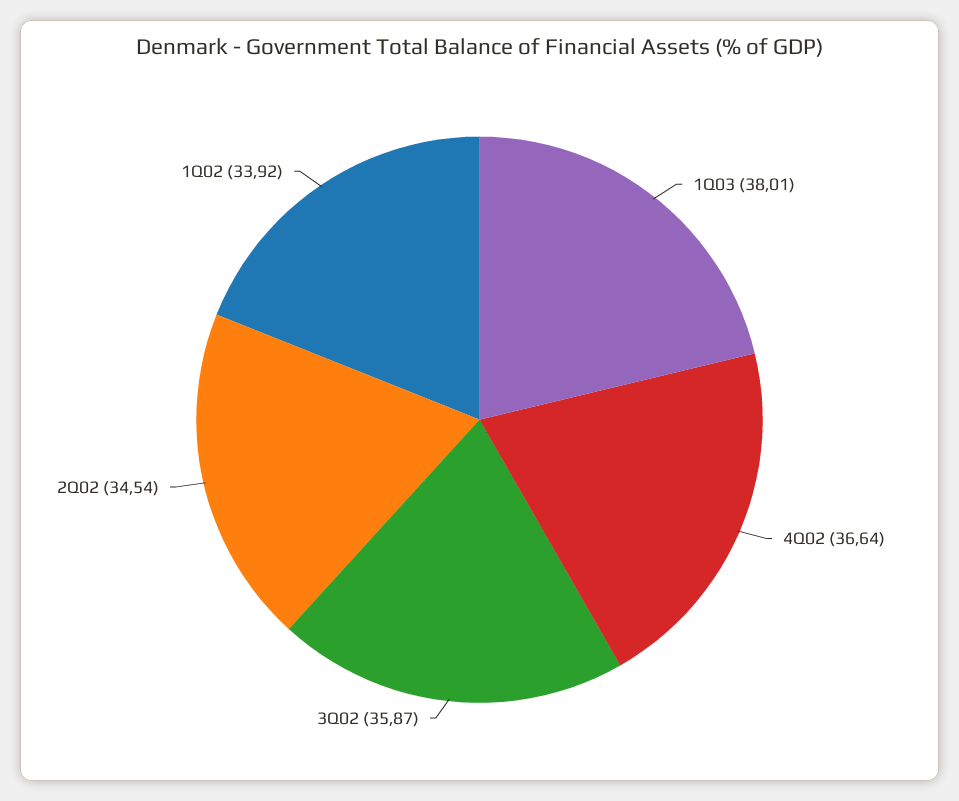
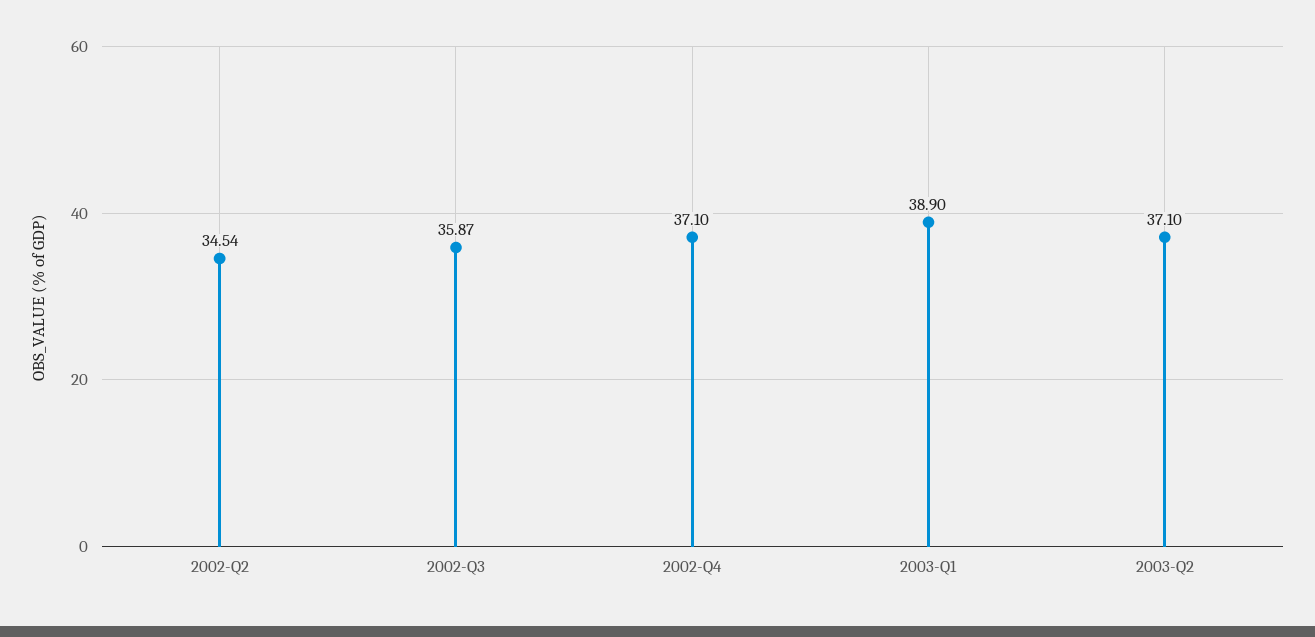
1Q03: 38.01 -> 38.9
4Q02: 36.64 -> 37.1
1Q02: 33.92 -> none
2003-Q2: none -> 37.1

